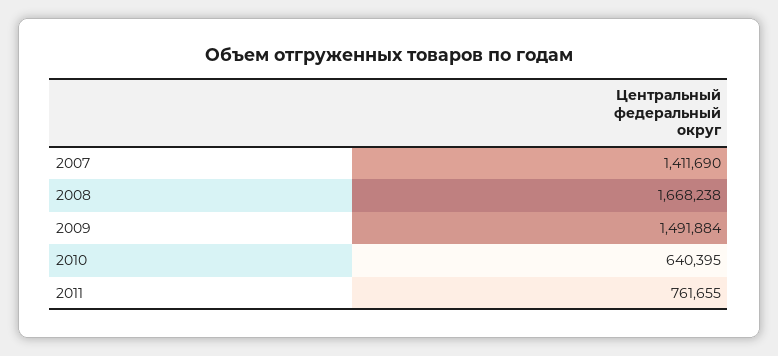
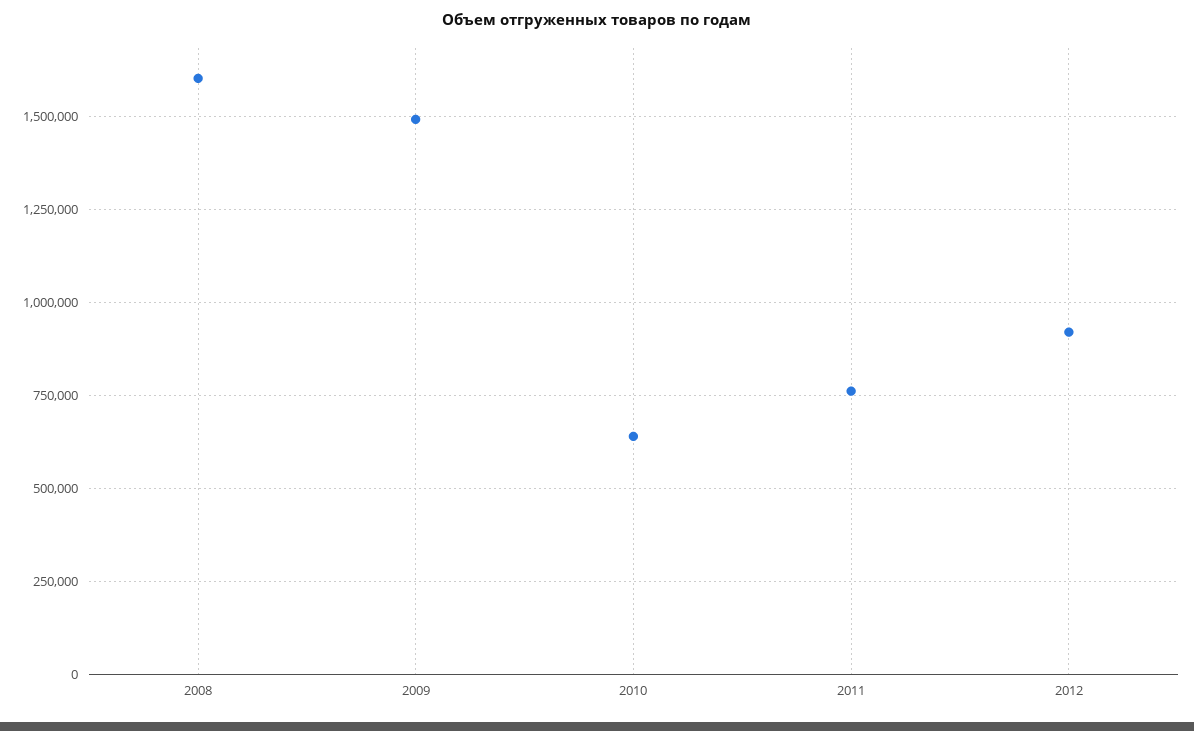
2007: 1411690 -> none
2008: 1668238 -> 1600000
2012: none -> 925000

